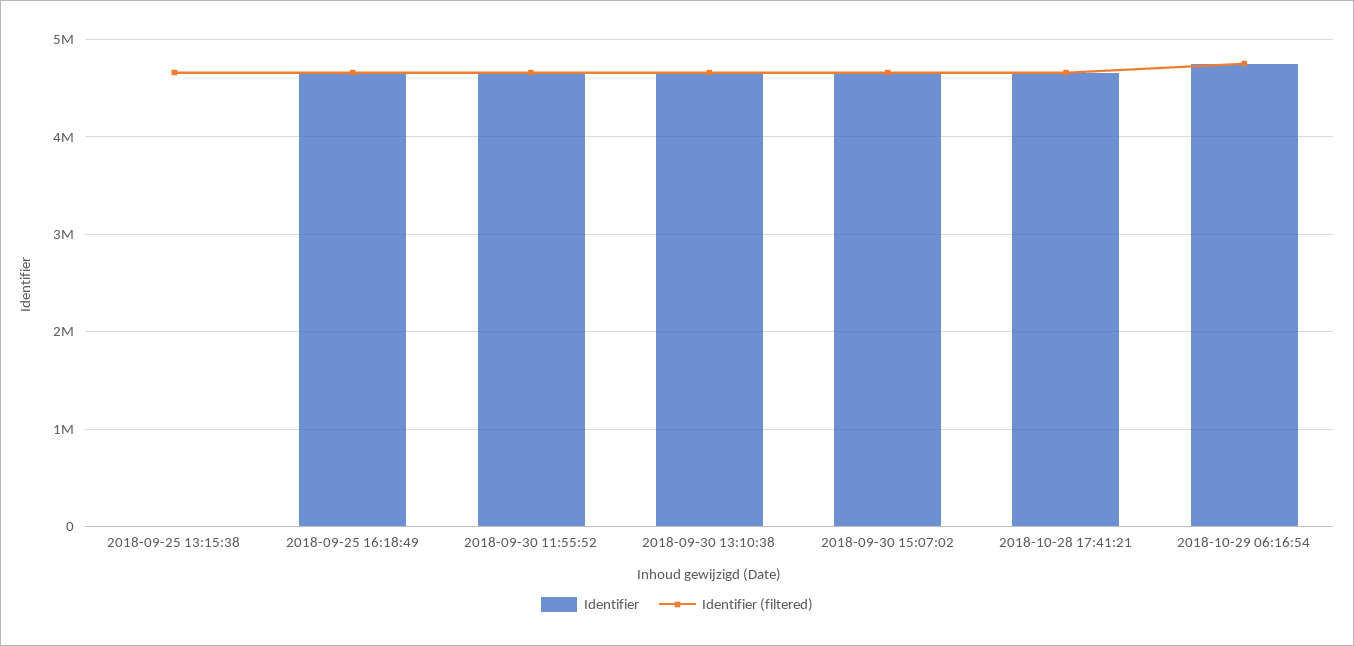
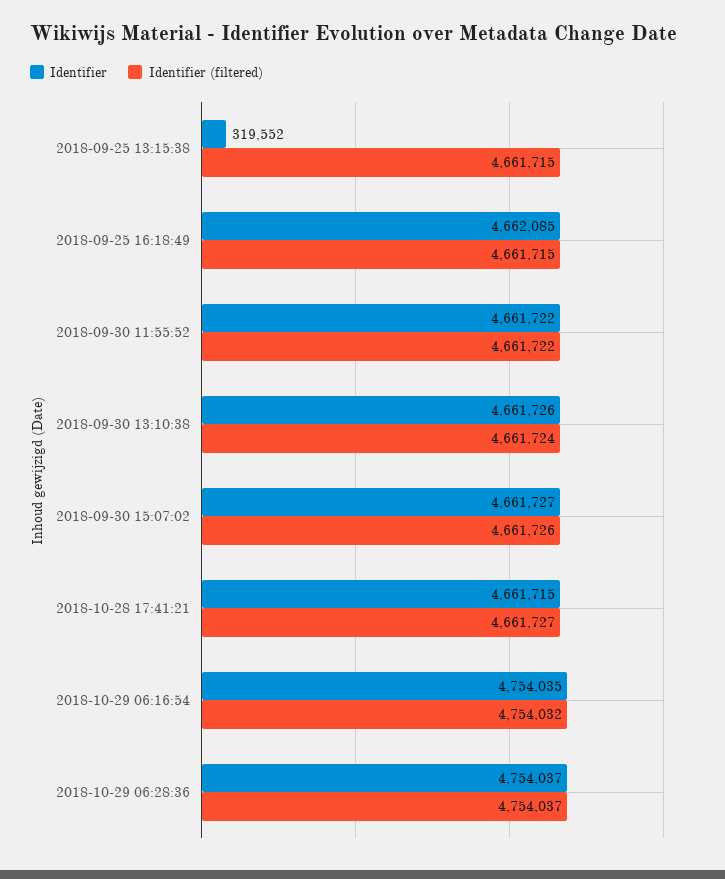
Identifier, 2018-09-25 13:15:38: 0 -> 319552
Identifier, 2018-10-29 06:28:36: none -> 4754037
Identifier (filtered), 2018-10-29 06:28:36: none -> 4754037

